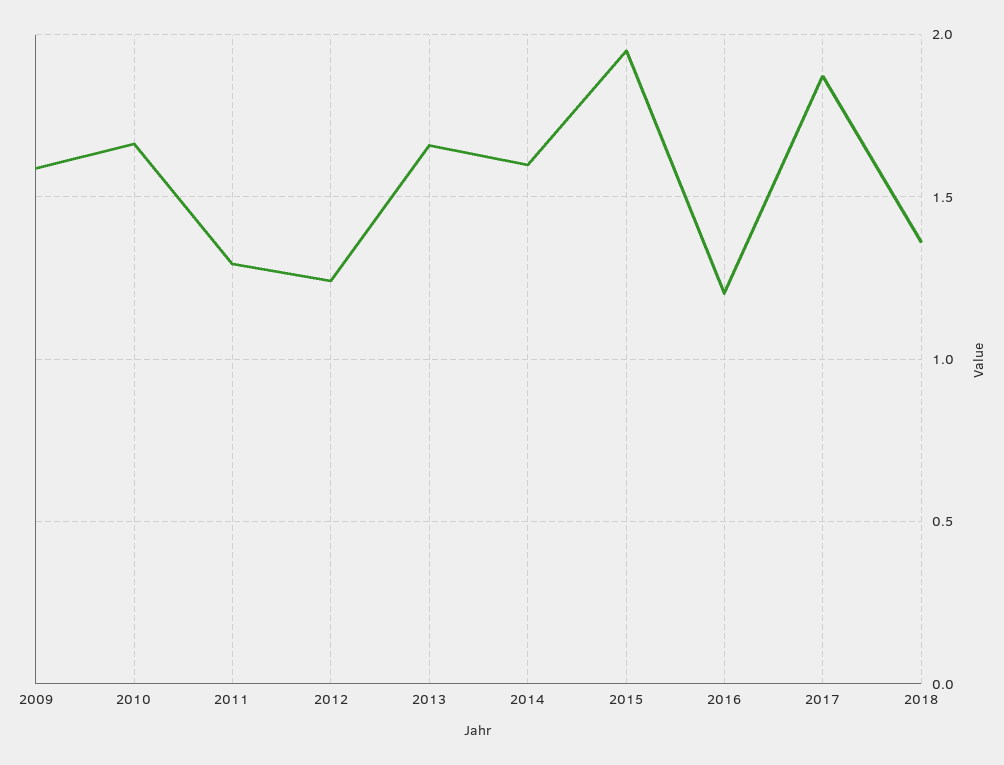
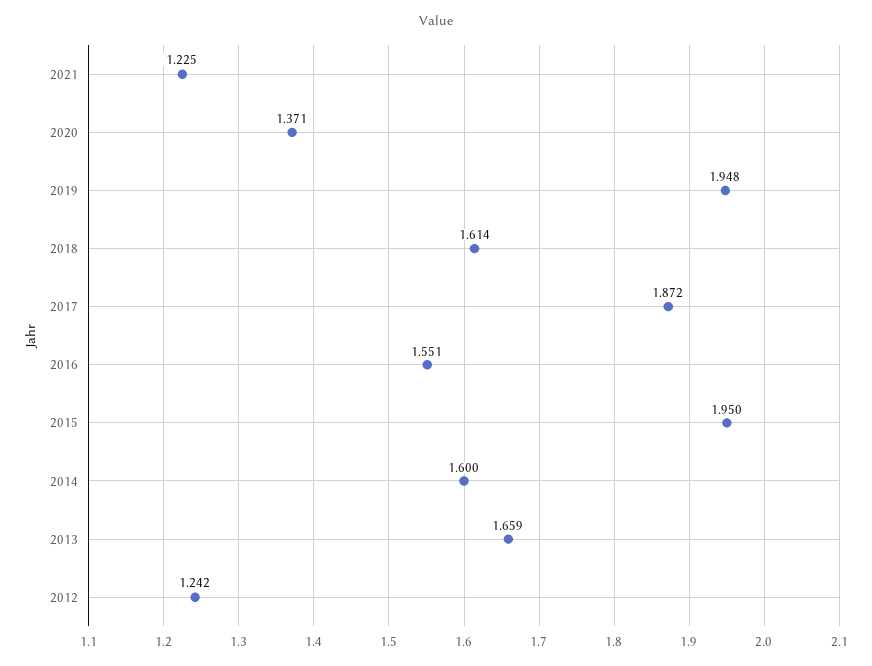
2009: 1.6 -> none
2010: 1.65 -> none
2011: 1.3 -> none
2016: 1.2 -> 1.551
2018: 1.35 -> 1.614
2021: none -> 1.225
2020: none -> 1.371
2019: none -> 1.948

